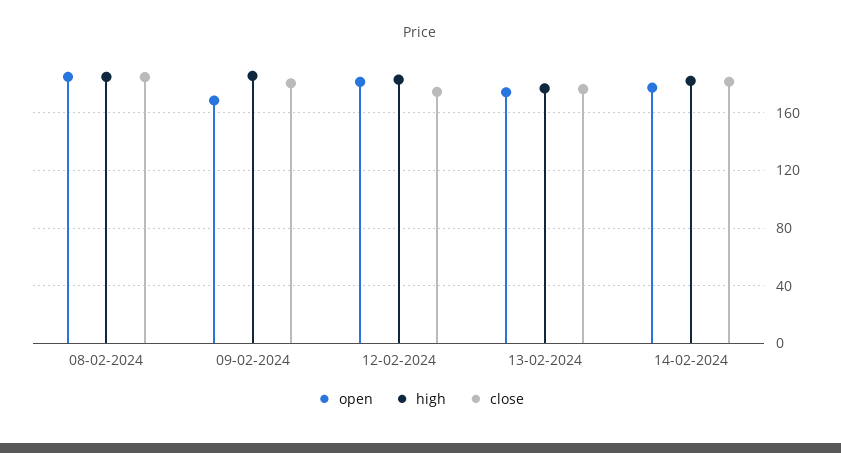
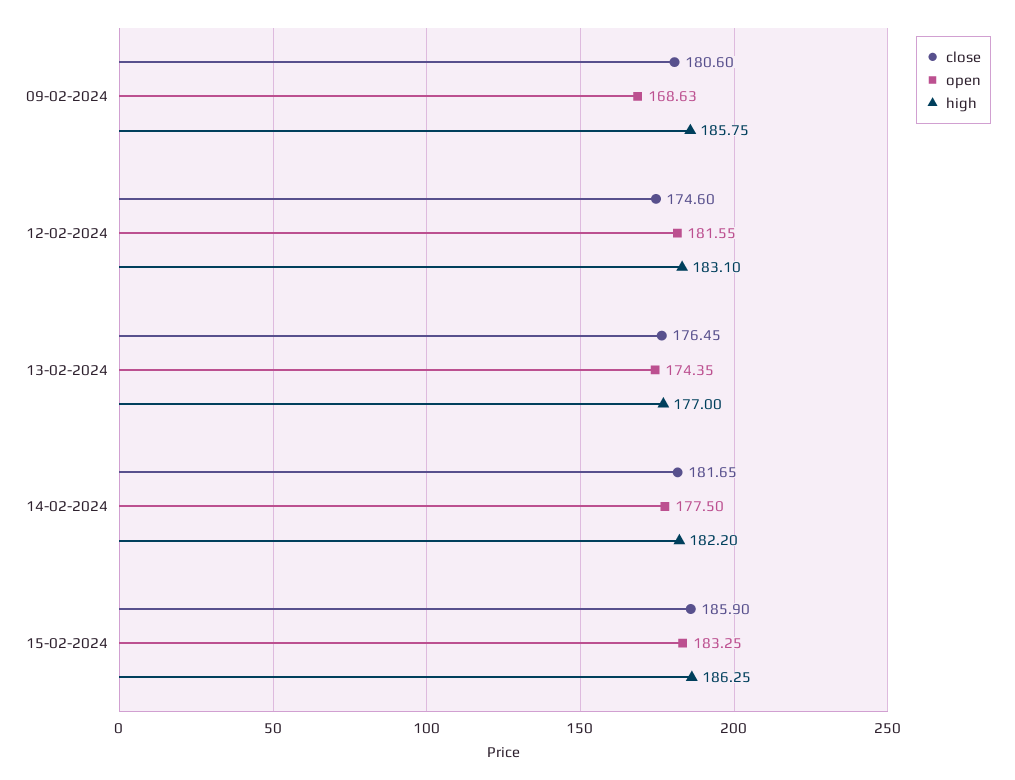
open, 08-02-2024: 185 -> none
high, 08-02-2024: 185 -> none
close, 08-02-2024: 185 -> none
close, 15-02-2024: none -> 185.9
open, 15-02-2024: none -> 183.25
high, 15-02-2024: none -> 186.25

